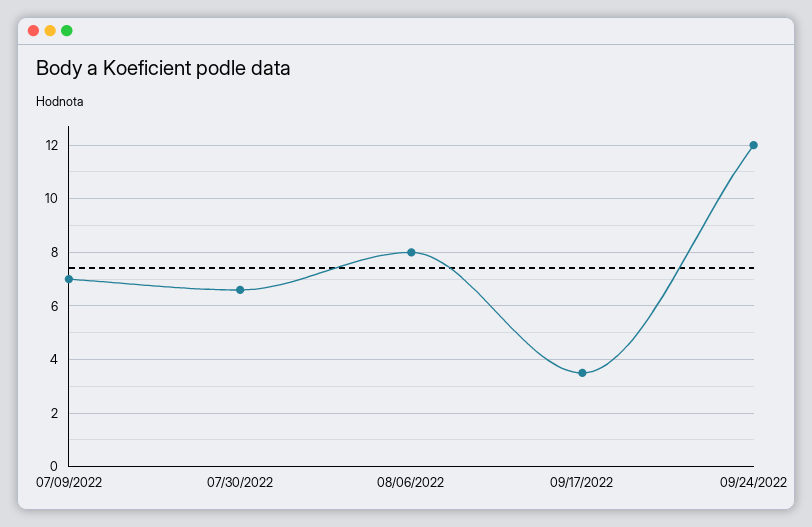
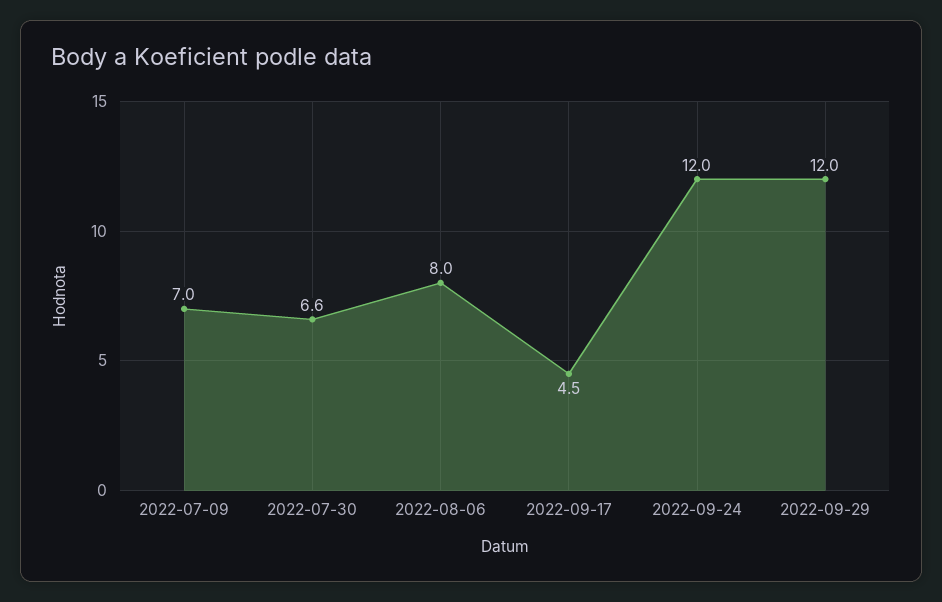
09/17/2022: 3.5 -> 4.5
2022-09-29: none -> 12

